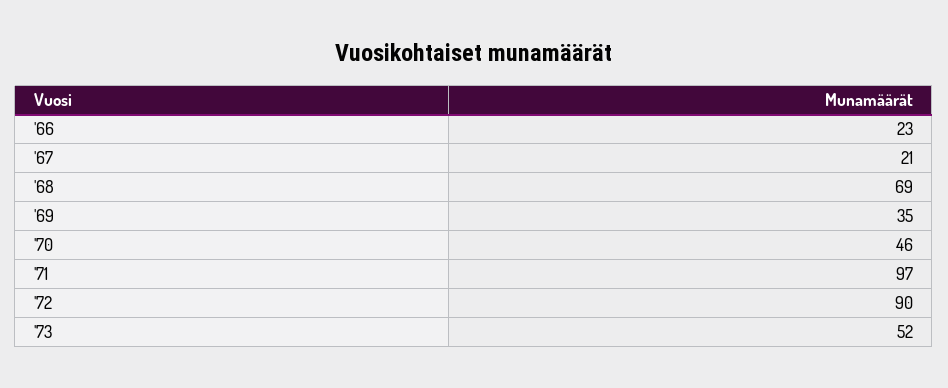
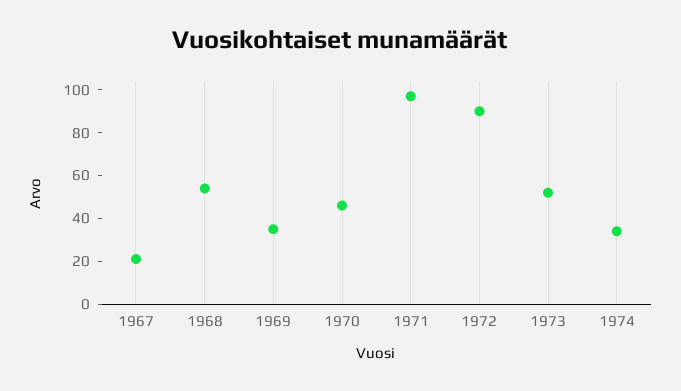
'66: 23 -> none
'68: 69 -> 55
1974: none -> 35

